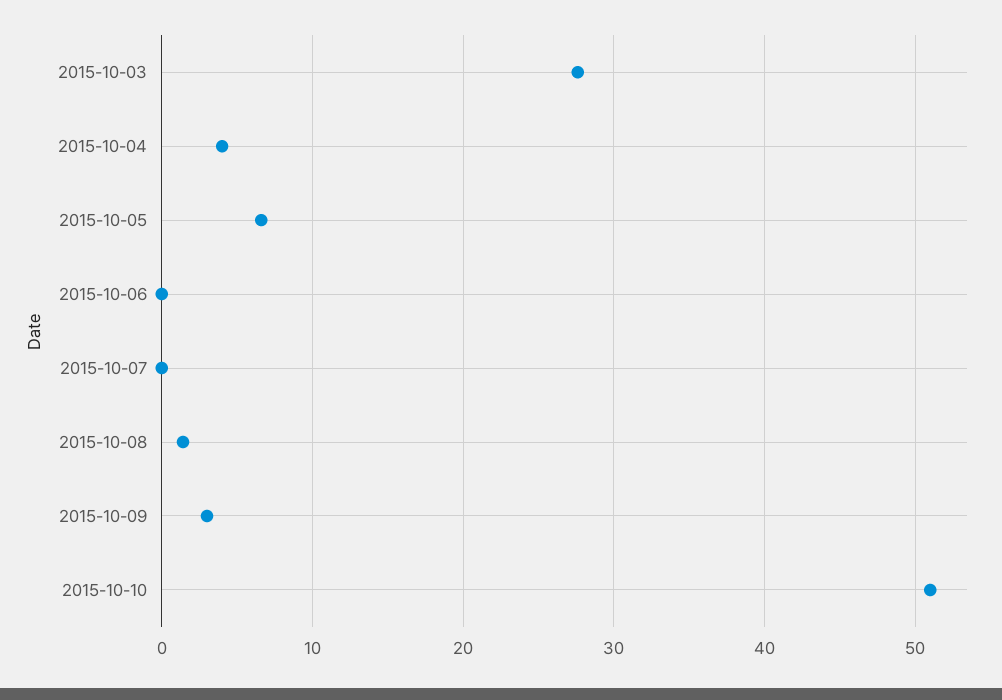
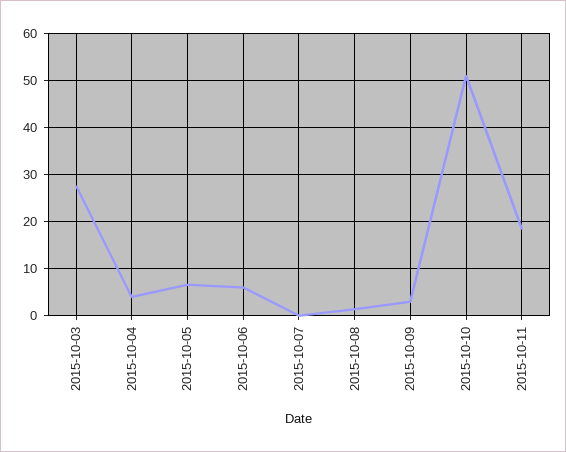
2015-10-06: 0 -> 6
2015-10-11: none -> 18

